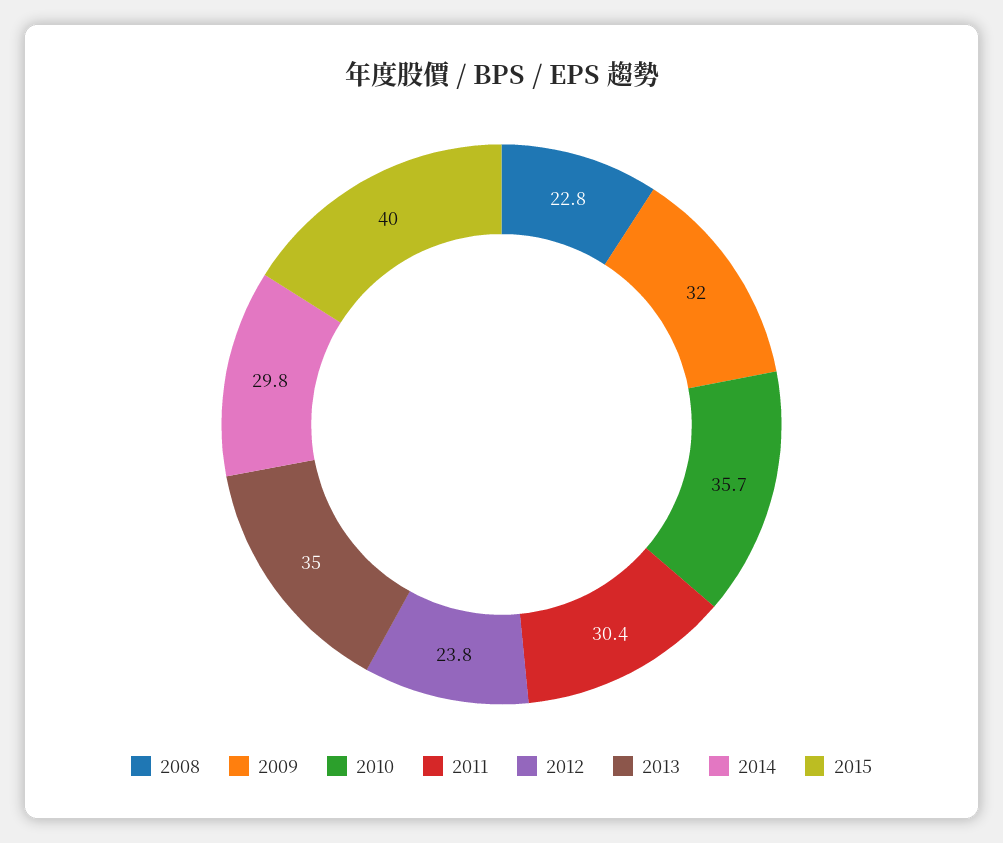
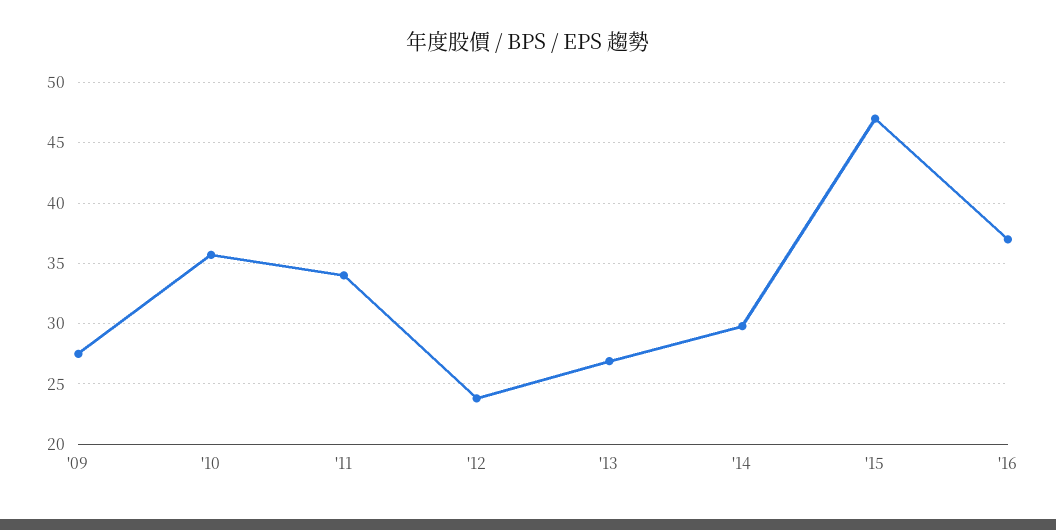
2008: 22.8 -> none
2009: 32 -> 27.5
2011: 30.4 -> 34
2013: 35 -> 27
2015: 40 -> 47
'16: none -> 37

